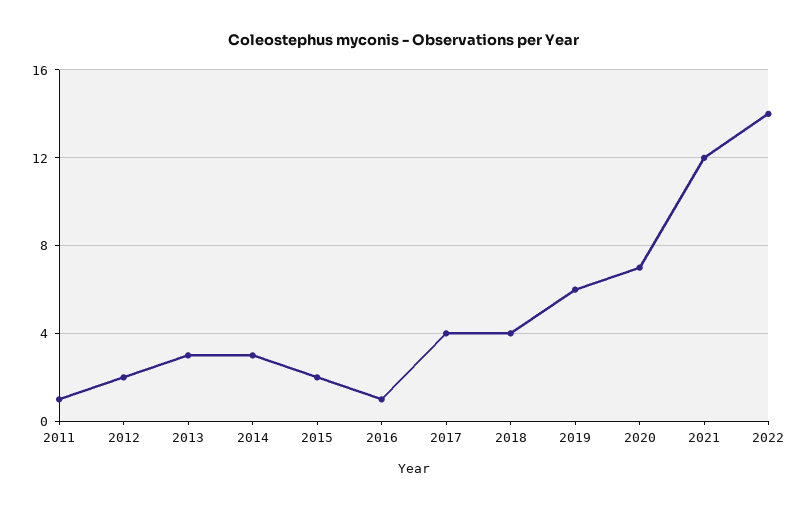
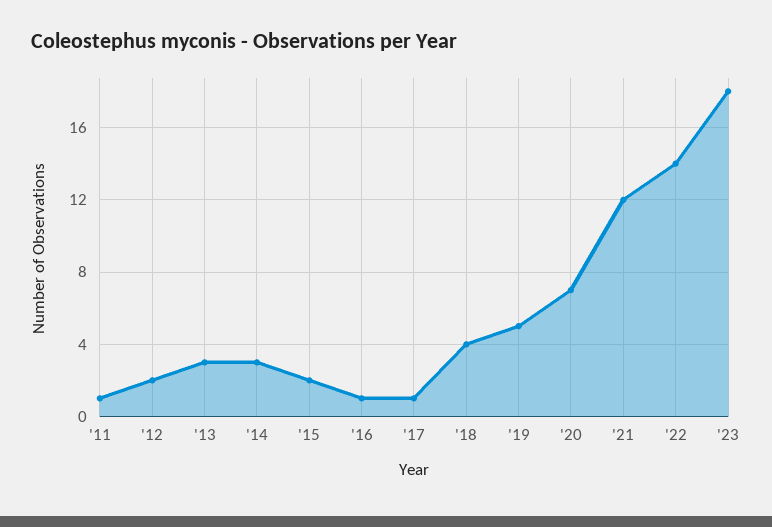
2017: 4 -> 1
2019: 6 -> 5
'23: none -> 18

